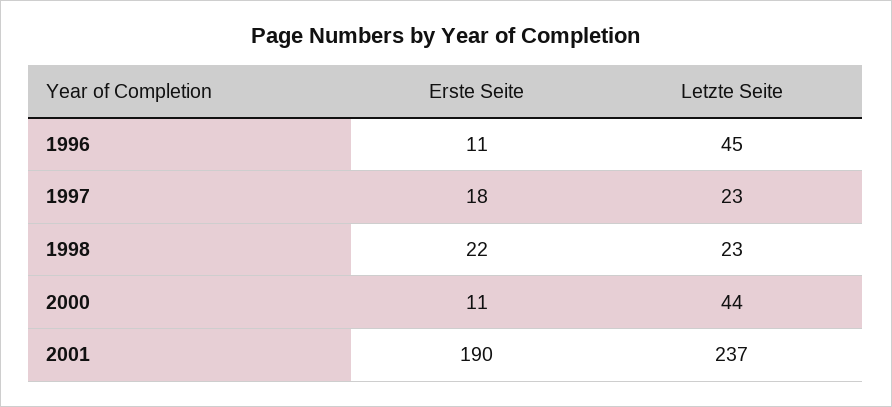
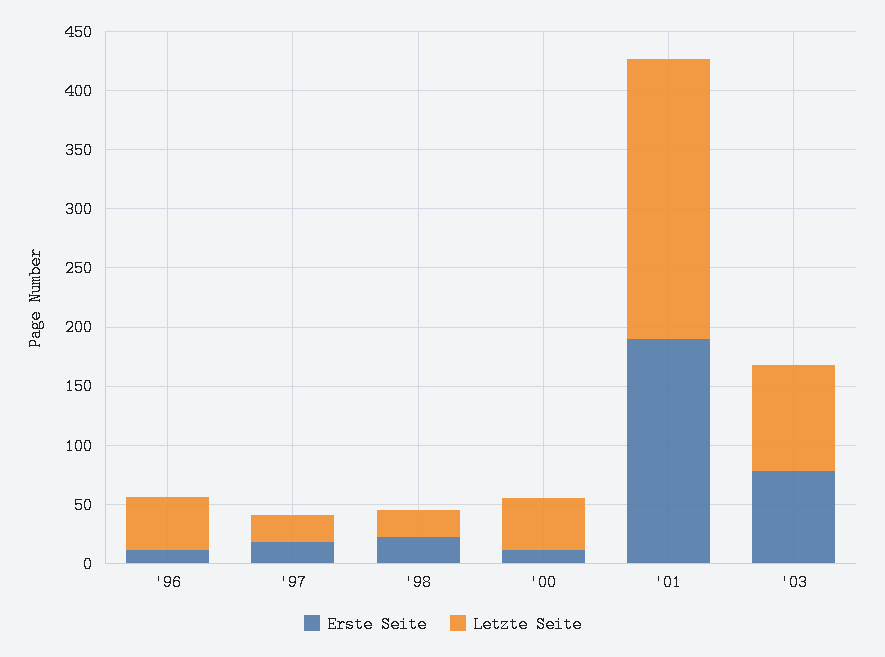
Erste Seite, '03: none -> 80
Letzte Seite, '03: none -> 90

